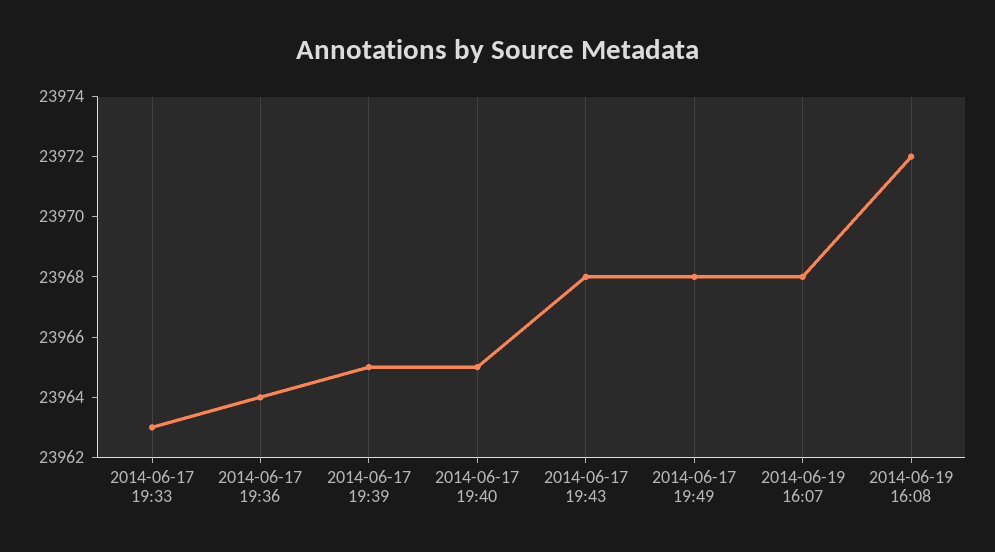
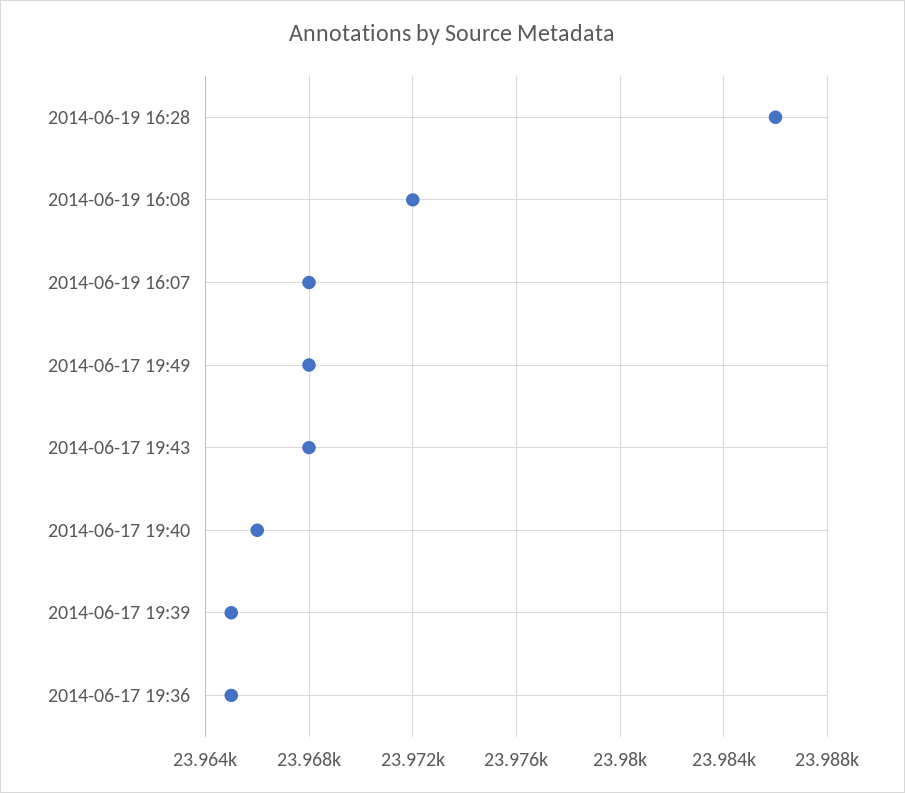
2014-06-17 19:33: 23963 -> none
2014-06-17 19:36: 23964 -> 23965
2014-06-17 19:40: 23965 -> 23966
2014-06-19 16:28: none -> 23986

